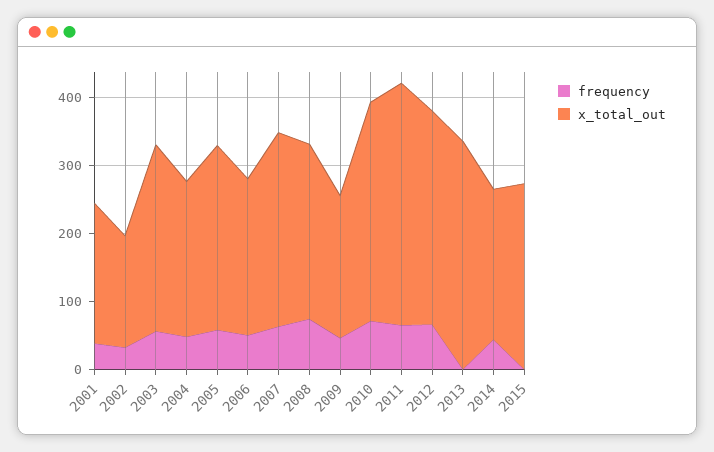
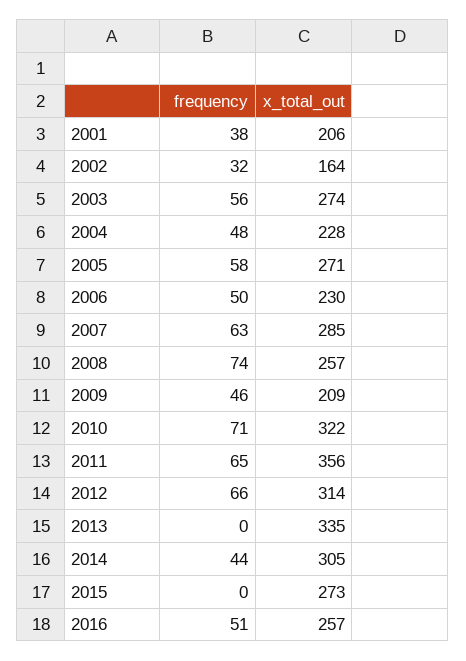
x_total_out, 2014: 220 -> 305
frequency, 2016: none -> 51
x_total_out, 2016: none -> 257

